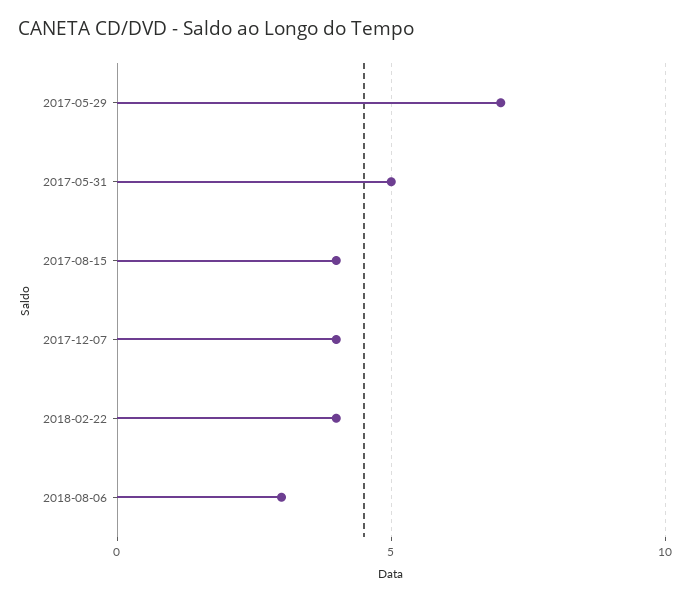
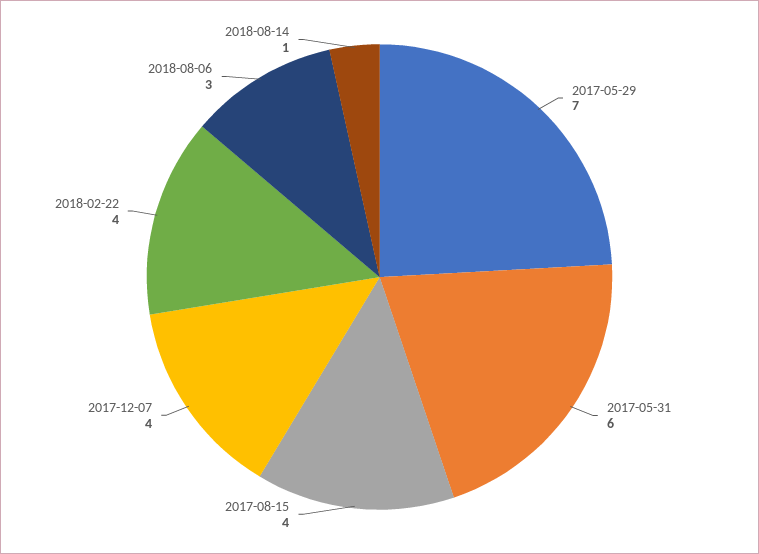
2017-05-31: 5 -> 6
2018-08-14: none -> 1

